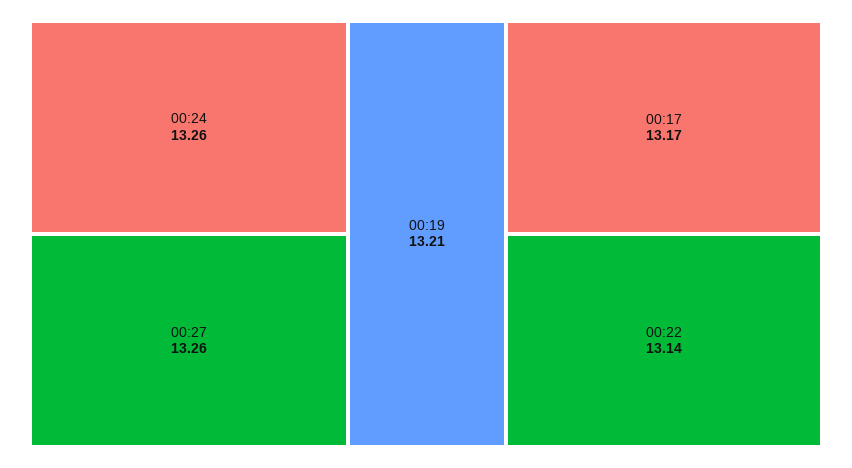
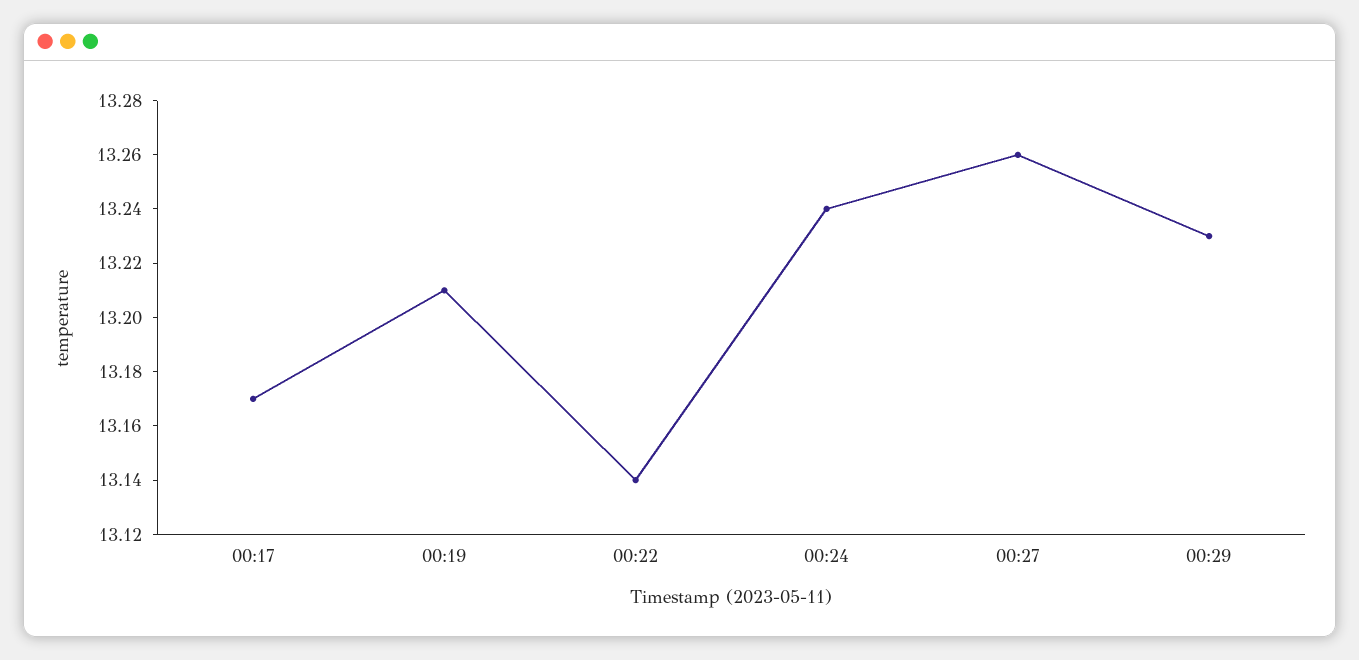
00:24: 13.26 -> 13.24
00:29: none -> 13.23

